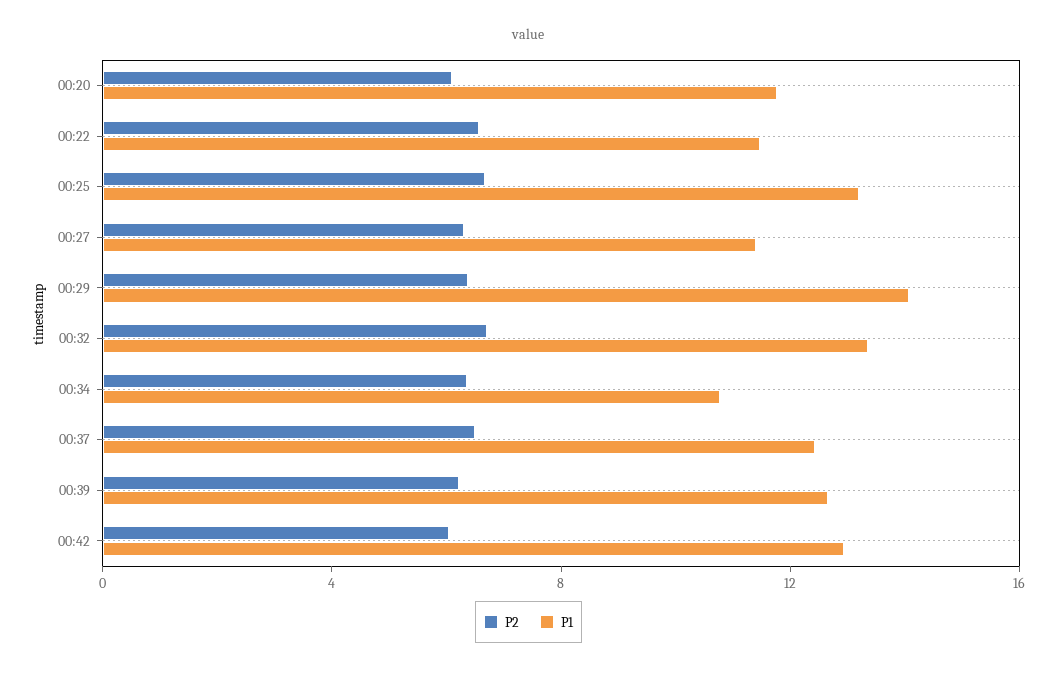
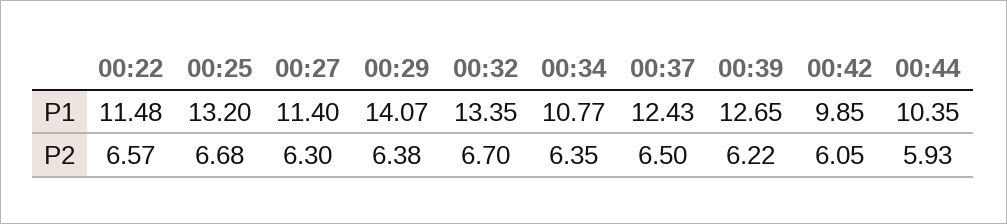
P2, 00:20: 6 -> none
P1, 00:20: 12 -> none
P1, 00:42: 13 -> 9.85
P1, 00:44: none -> 10.35
P2, 00:44: none -> 5.93

